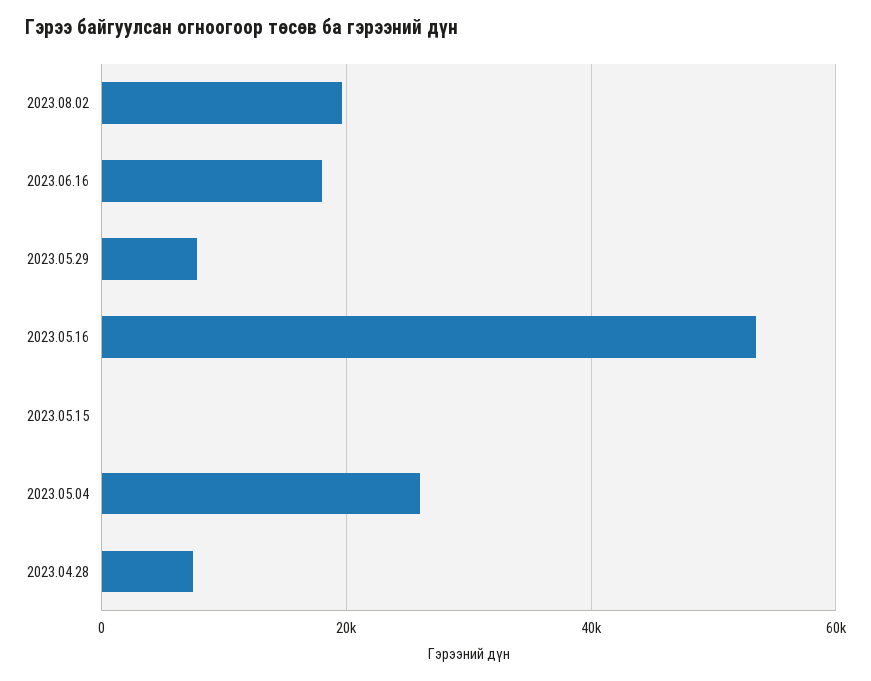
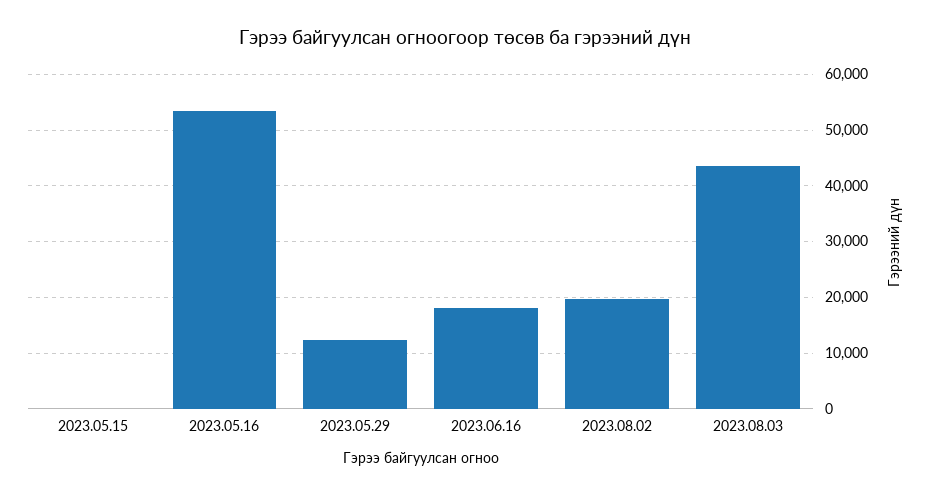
2023.05.29: 8000 -> 12000
2023.05.04: 26000 -> none
2023.04.28: 8000 -> none
2023.08.03: none -> 44000

